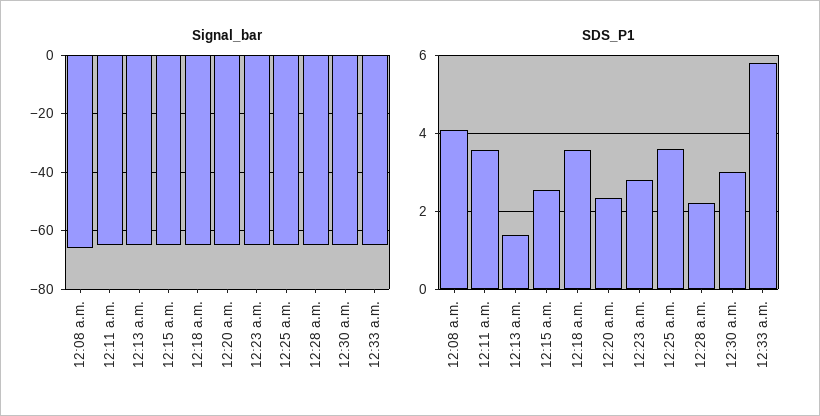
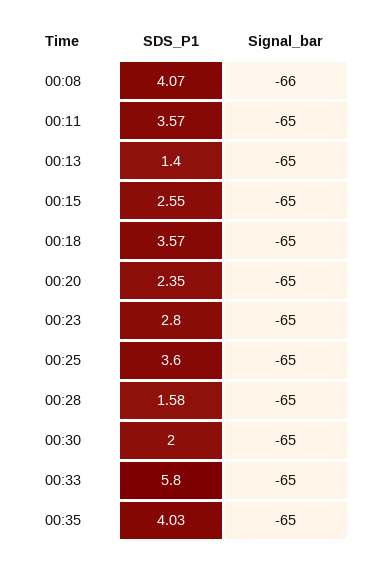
SDS_P1, 12:28 a.m.: 2.2 -> 1.58
SDS_P1, 12:30 a.m.: 3 -> 2
SDS_P1, 00:35: none -> 4.03
Signal_bar, 00:35: none -> -65

